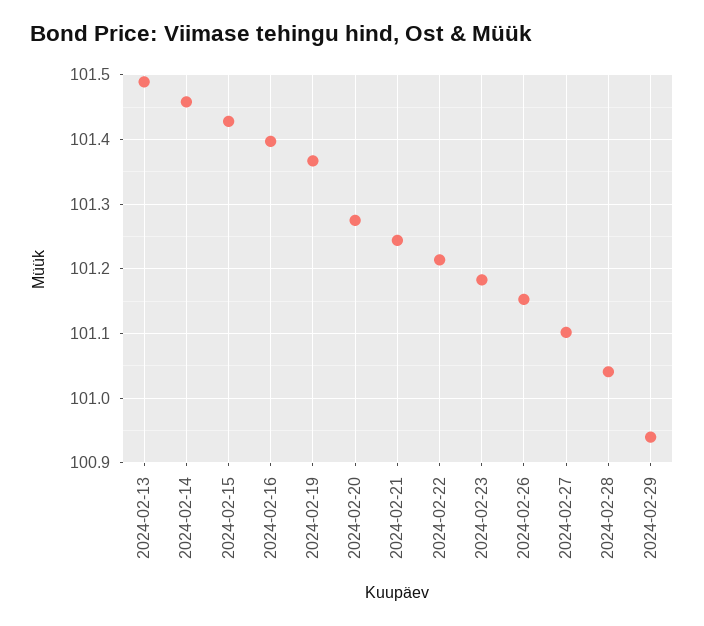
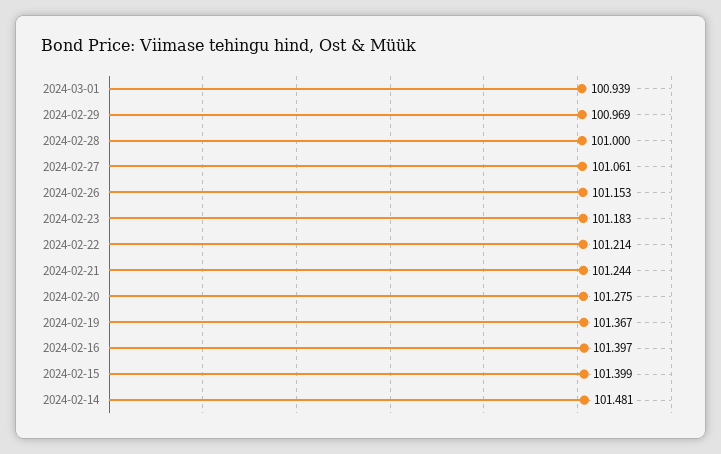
2024-02-13: 101.49 -> none
2024-02-14: 101.46 -> 101.481
2024-02-15: 101.43 -> 101.399
2024-02-27: 101.1 -> 101.061
2024-02-28: 101.04 -> 101
2024-02-29: 100.94 -> 100.969
2024-03-01: none -> 100.939

